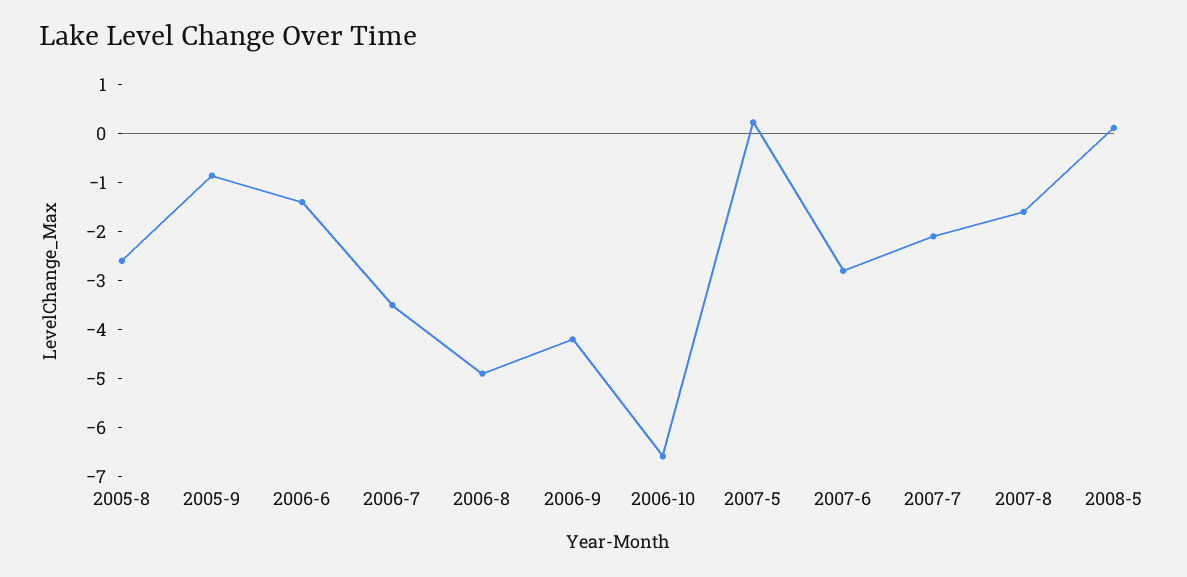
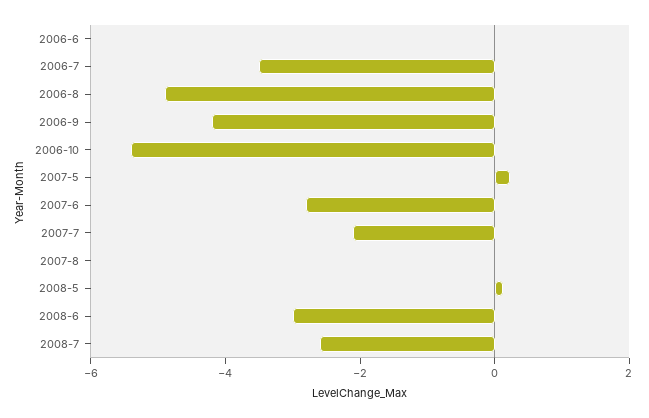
2005-8: -2.6 -> none
2005-9: -0.8 -> none
2006-6: -1.4 -> 0
2006-10: -6.6 -> -5.5
2007-8: -1.6 -> 0
2008-6: none -> -3
2008-7: none -> -2.5

